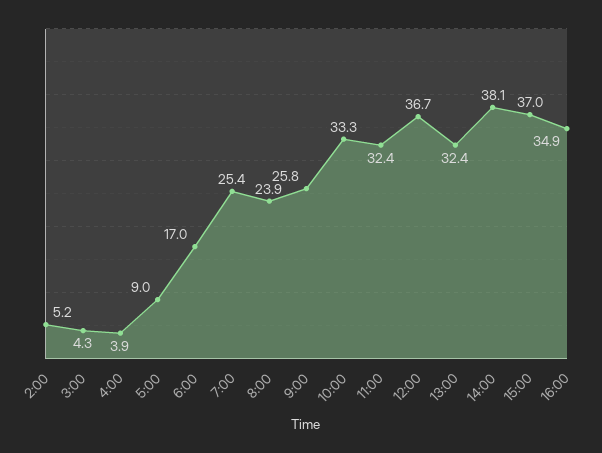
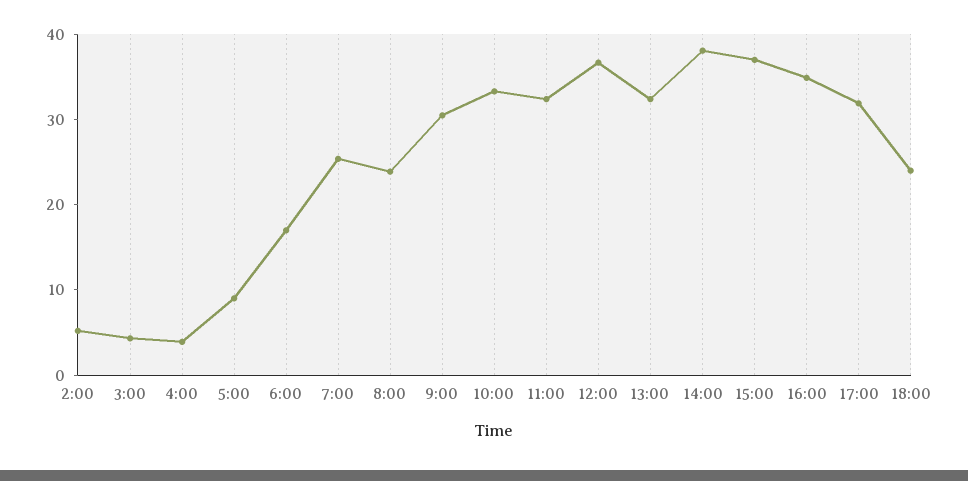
9:00: 25.8 -> 30
17:00: none -> 32
18:00: none -> 24

